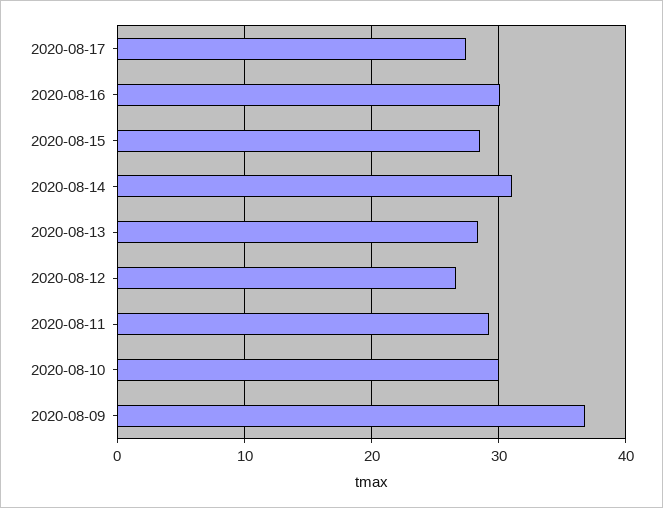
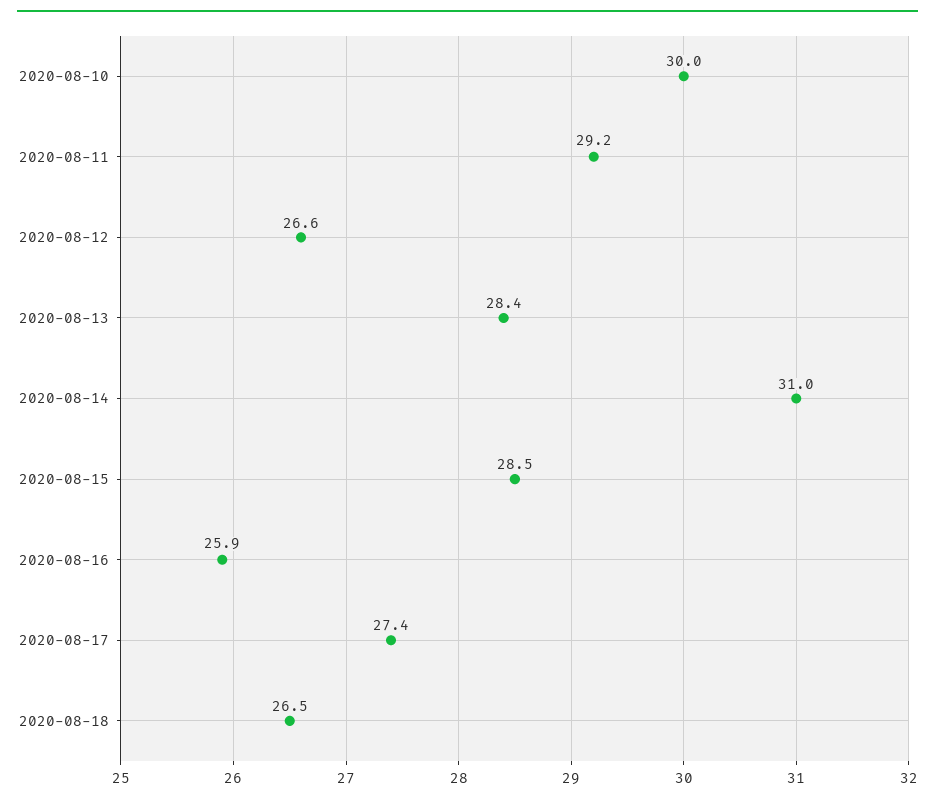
2020-08-16: 30 -> 25.9
2020-08-09: 37 -> none
2020-08-18: none -> 26.5

